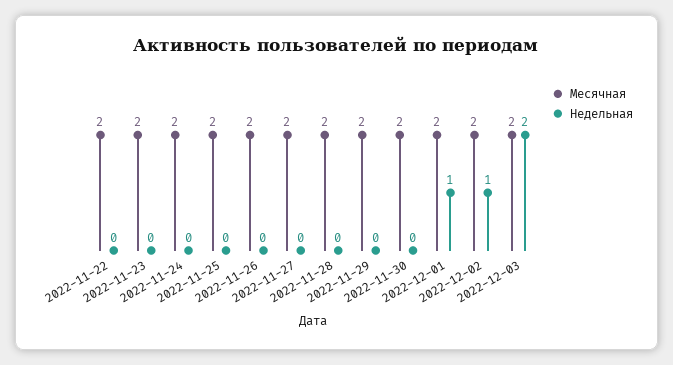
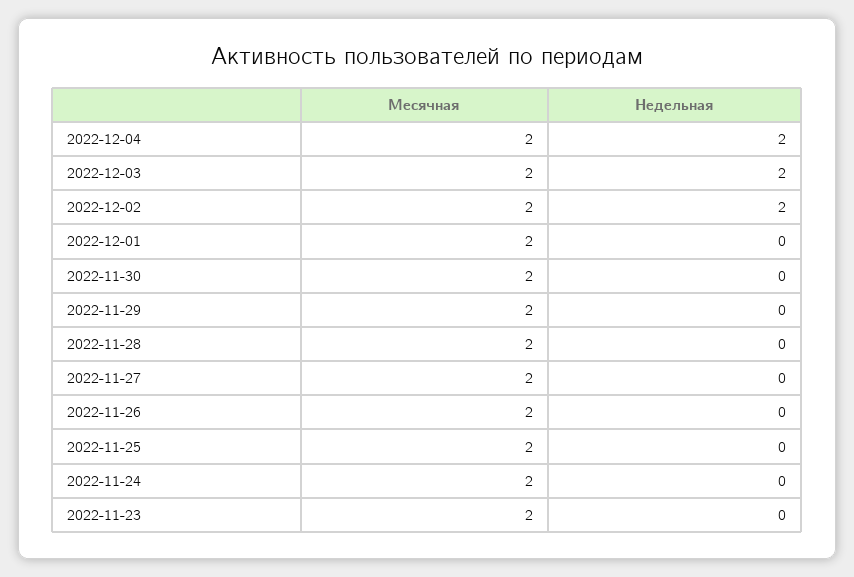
Месячная, 2022-11-22: 2 -> none
Недельная, 2022-11-22: 0 -> none
Недельная, 2022-12-01: 1 -> 0
Недельная, 2022-12-02: 1 -> 2
Месячная, 2022-12-04: none -> 2
Недельная, 2022-12-04: none -> 2

